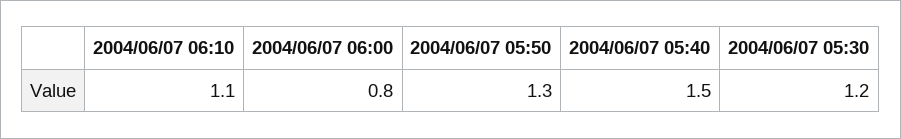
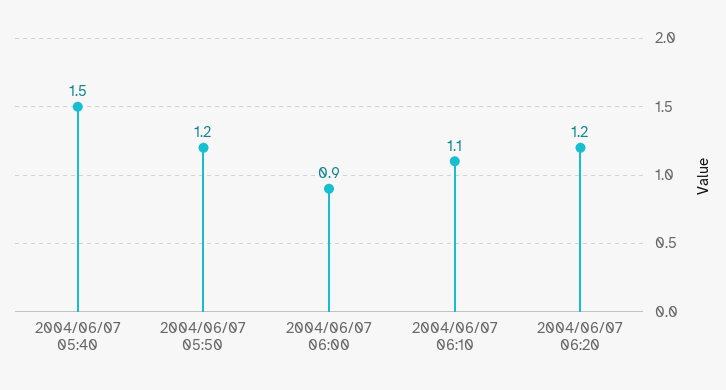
2004/06/07 06:00: 0.8 -> 0.9
2004/06/07 05:50: 1.3 -> 1.2
2004/06/07 05:30: 1.2 -> none
2004/06/07 06:20: none -> 1.2

